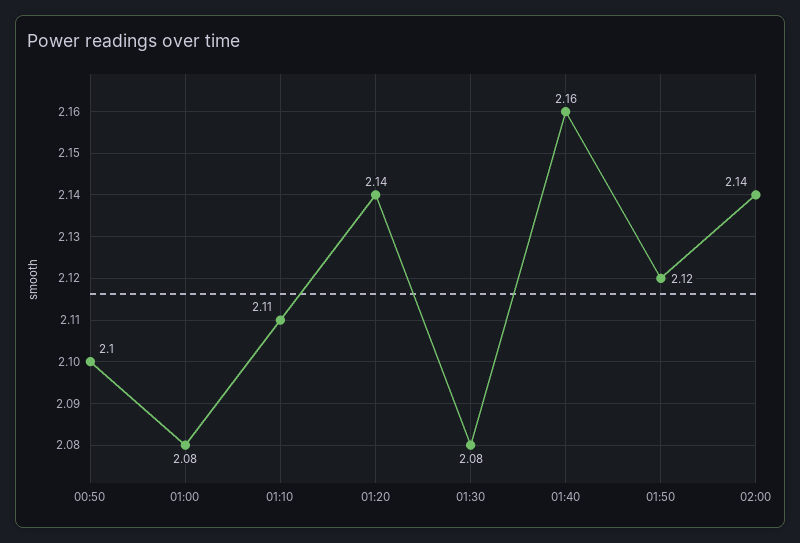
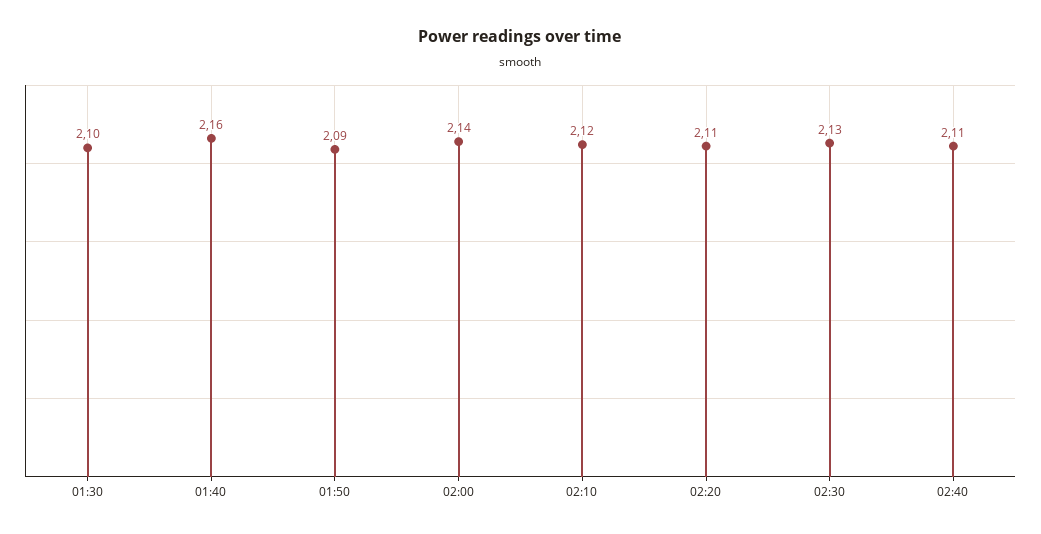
00:50: 2.1 -> none
01:00: 2.08 -> none
01:10: 2.11 -> none
01:20: 2.14 -> none
01:30: 2.08 -> 2.1
01:50: 2.12 -> 2.09
02:10: none -> 2.12
02:20: none -> 2.11
02:30: none -> 2.13
02:40: none -> 2.11

